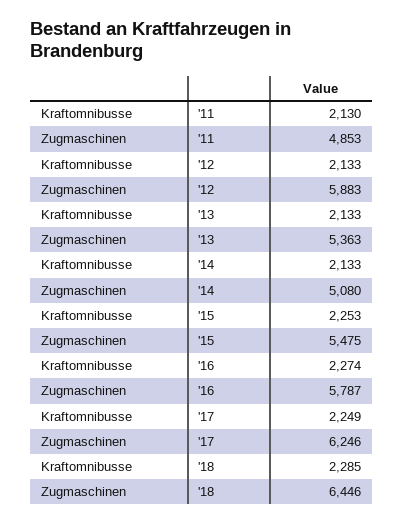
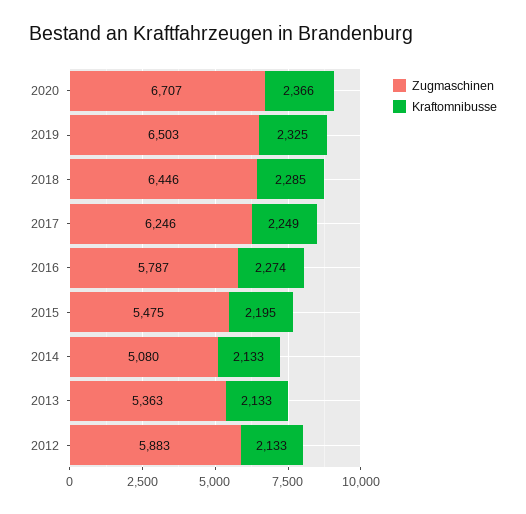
Kraftomnibusse, '11: 2130 -> none
Zugmaschinen, '11: 4853 -> none
Kraftomnibusse, '15: 2253 -> 2195
Zugmaschinen, 2020: none -> 6707
Kraftomnibusse, 2020: none -> 2366
Zugmaschinen, 2019: none -> 6503
Kraftomnibusse, 2019: none -> 2325

